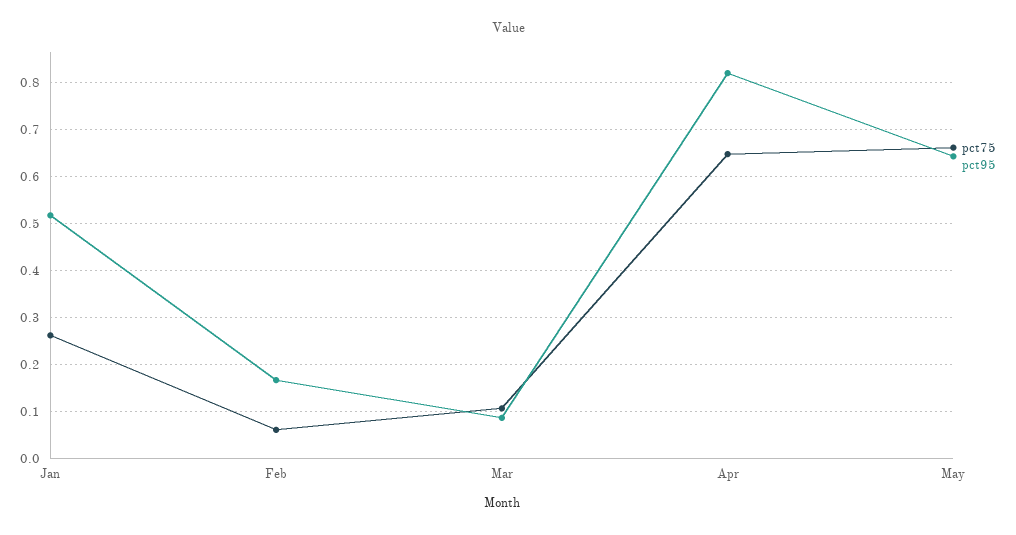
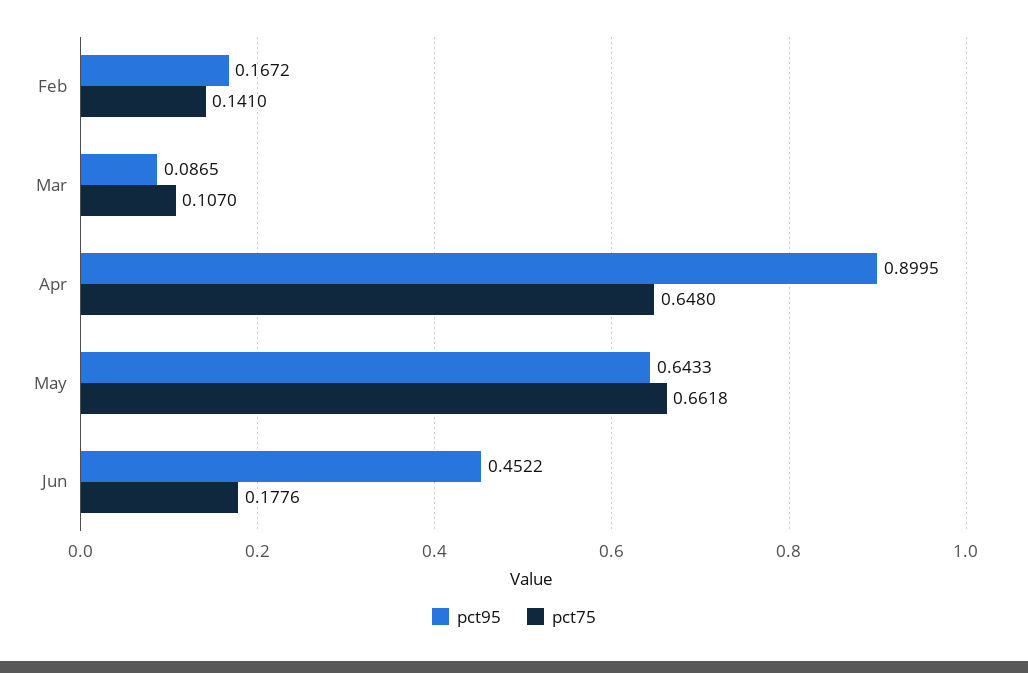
pct75, Jan: 0.26 -> none
pct95, Jan: 0.52 -> none
pct75, Feb: 0.06 -> 0.141
pct95, Apr: 0.82 -> 0.8995
pct95, Jun: none -> 0.4522
pct75, Jun: none -> 0.1776

